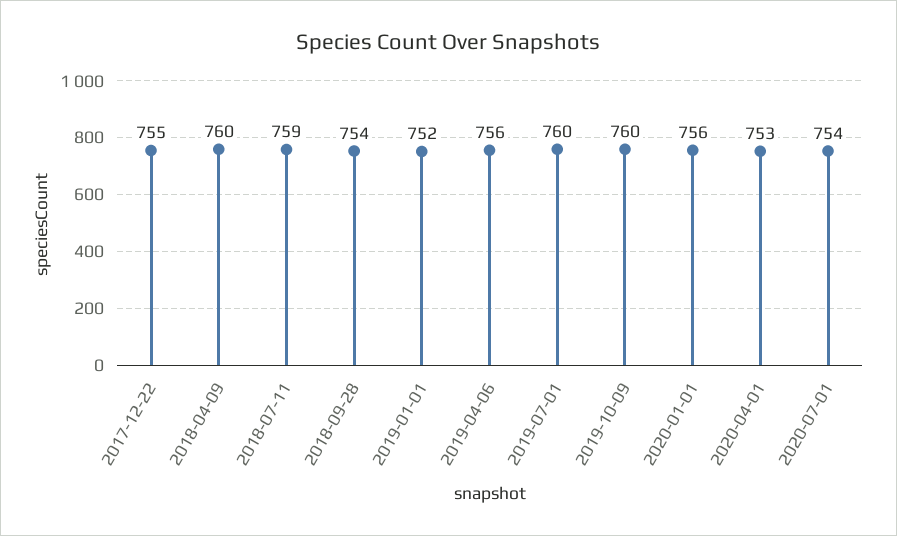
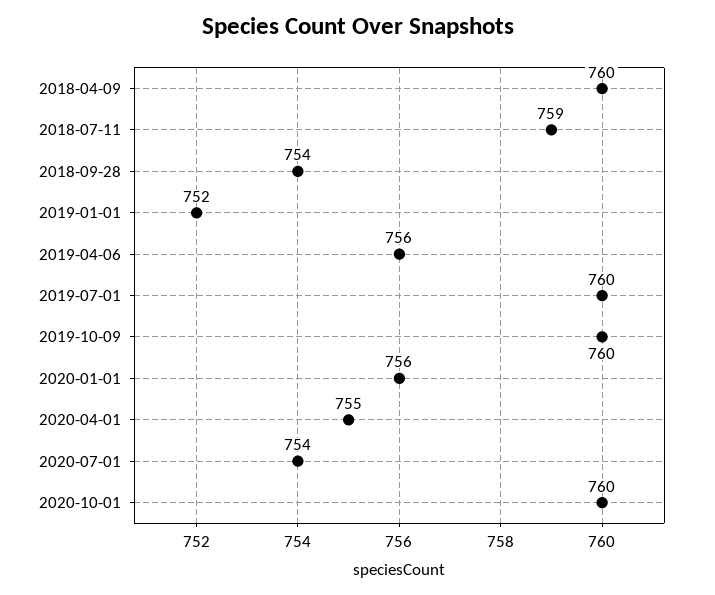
2017-12-22: 755 -> none
2020-04-01: 753 -> 755
2020-10-01: none -> 760

